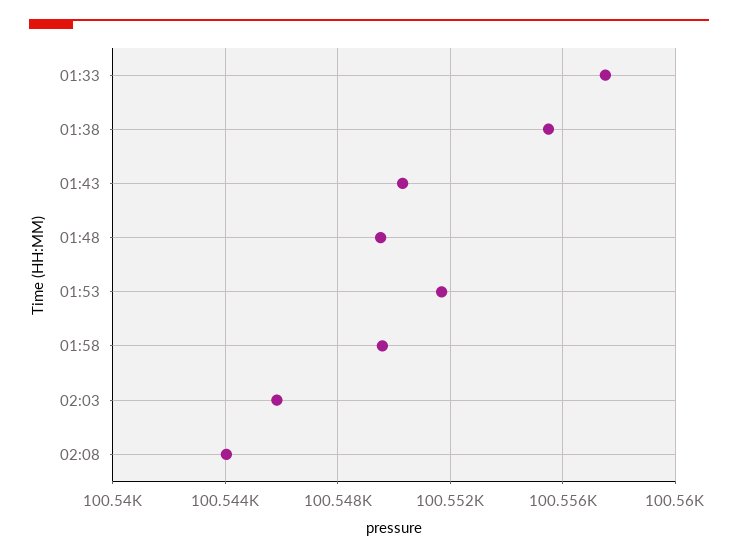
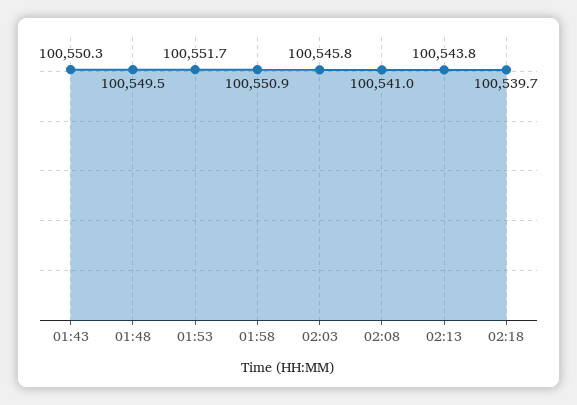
01:33: 100557.5 -> none
01:38: 100555.5 -> none
01:58: 100549.5 -> 100550.9
02:08: 100544 -> 100541
02:13: none -> 100543.8
02:18: none -> 100539.7

